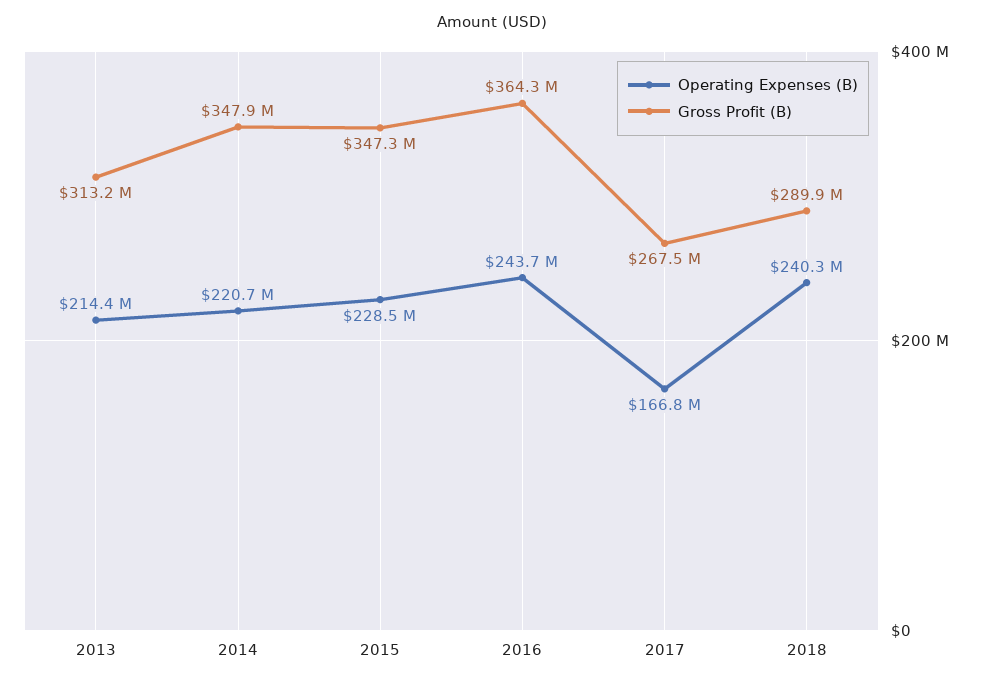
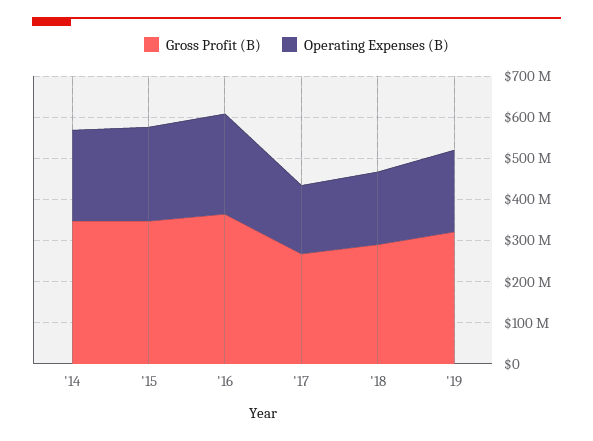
Operating Expenses (B), 2013: 214400000 -> none
Gross Profit (B), 2013: 313200000 -> none
Operating Expenses (B), 2018: 240300000 -> 180000000
Gross Profit (B), '19: none -> 320000000
Operating Expenses (B), '19: none -> 200000000

